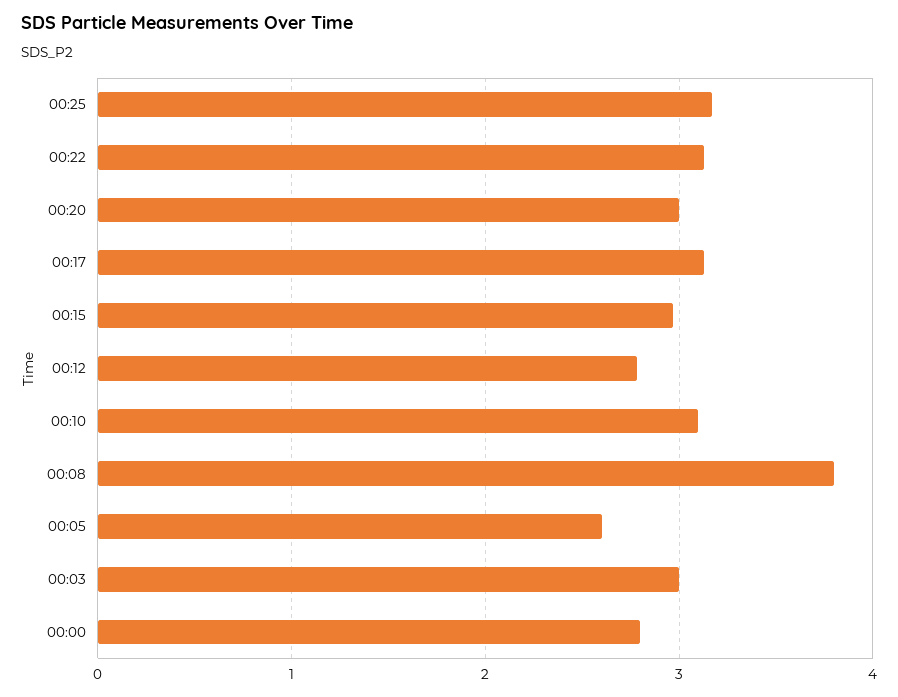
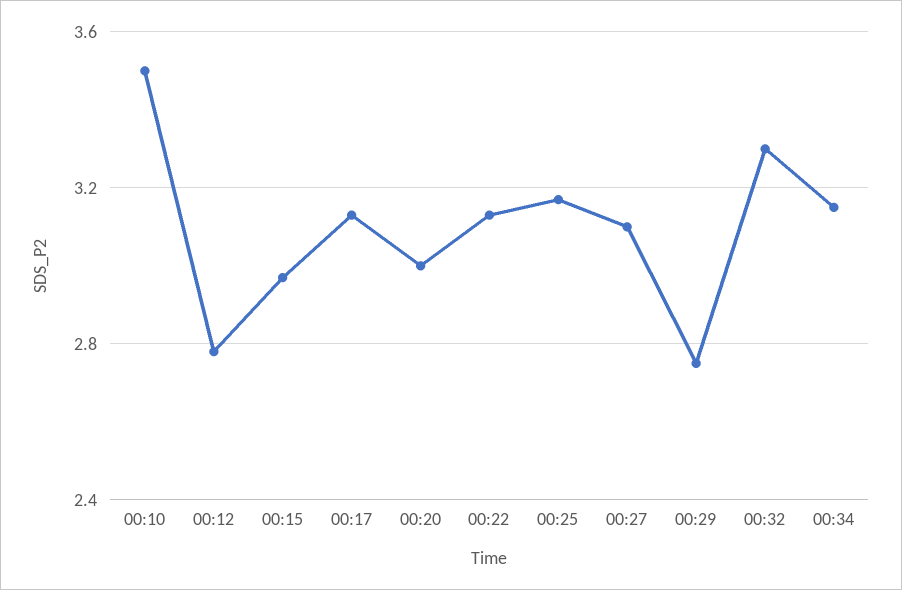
00:10: 3.1 -> 3.5
00:08: 3.8 -> none
00:05: 2.6 -> none
00:03: 3 -> none
00:00: 2.8 -> none
00:27: none -> 3.1
00:29: none -> 2.75
00:32: none -> 3.3
00:34: none -> 3.15

